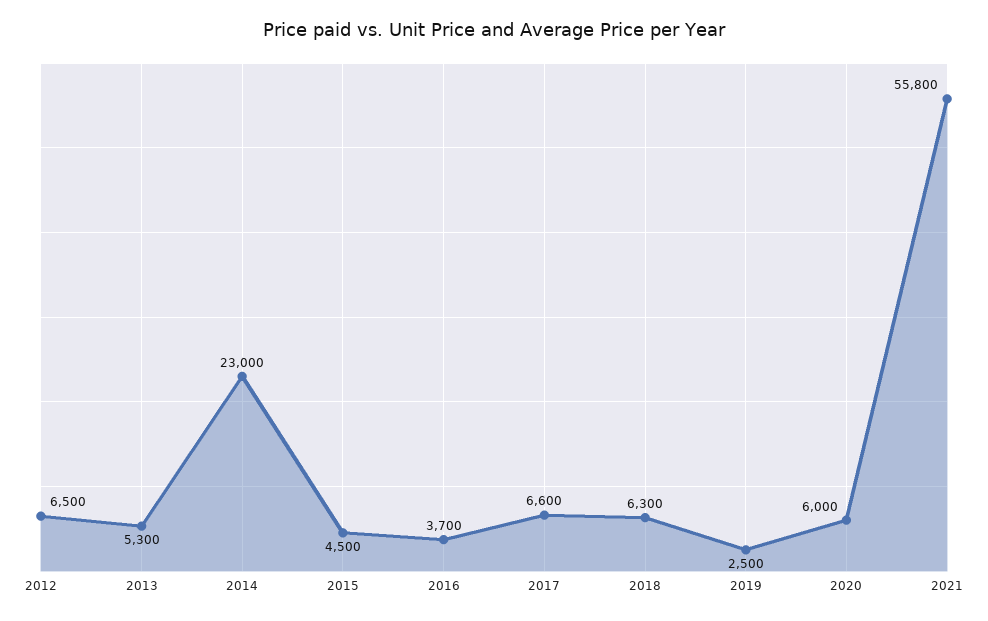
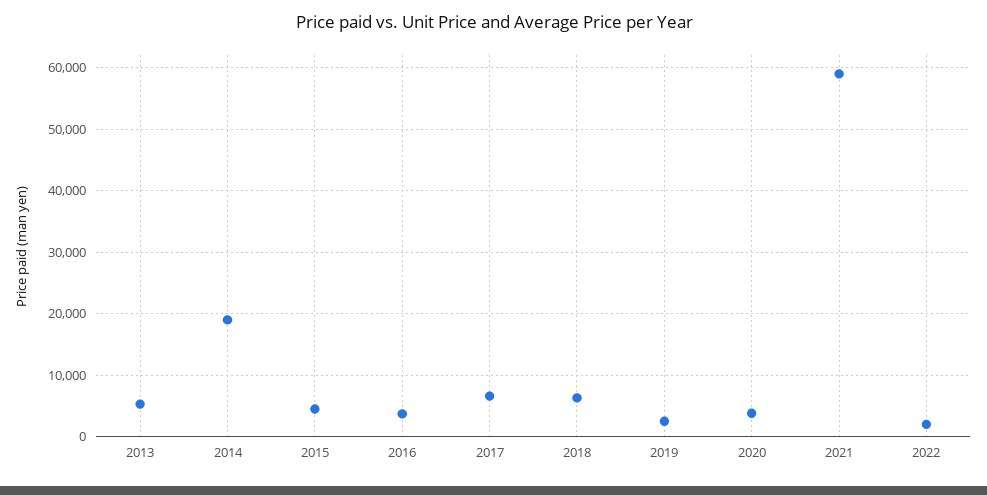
2012: 6500 -> none
2014: 23000 -> 19000
2020: 6000 -> 4000
2021: 55800 -> 59000
2022: none -> 2000

